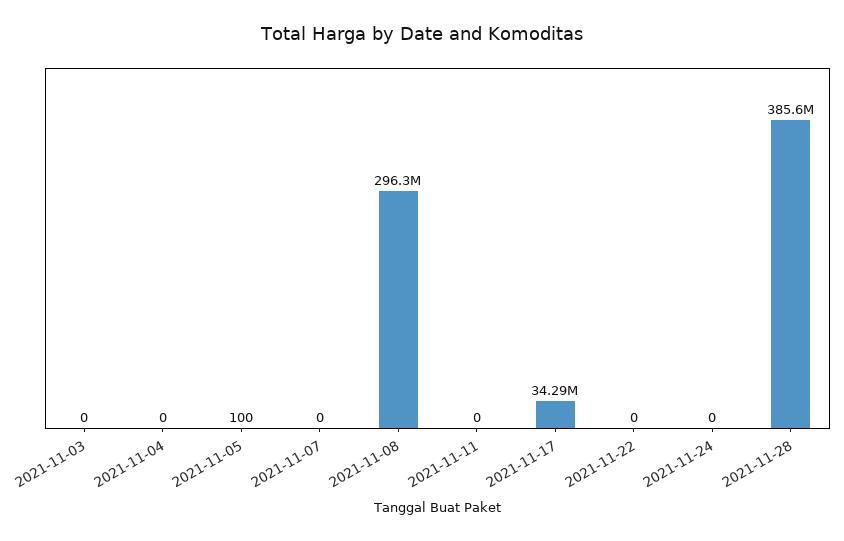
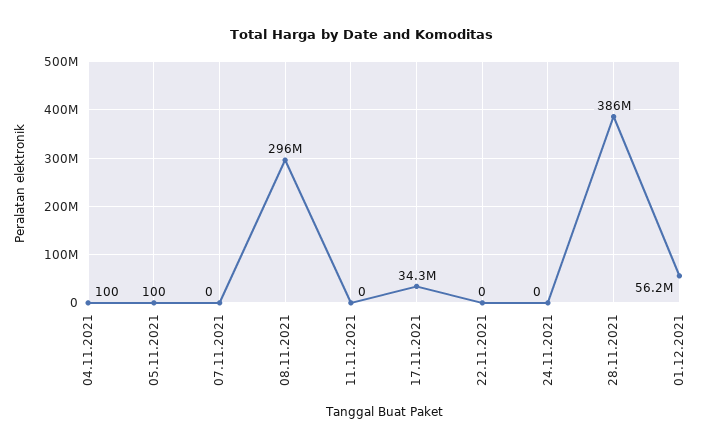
2021-11-03: 0 -> none
2021-11-04: 0 -> 100
01.12.2021: none -> 56200000

